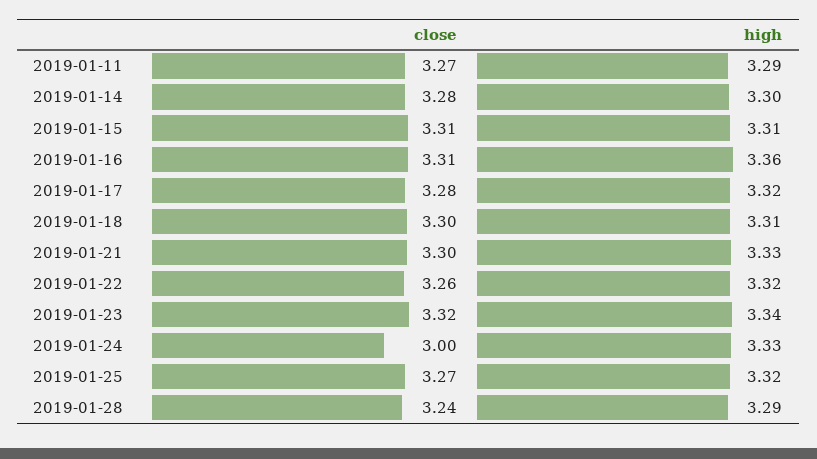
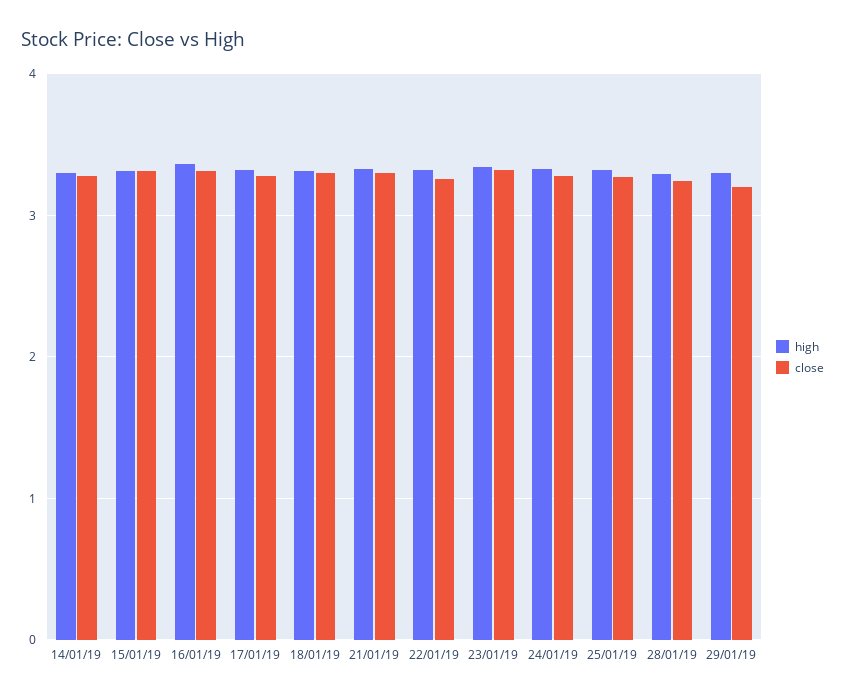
close, 2019-01-11: 3.27 -> none
high, 2019-01-11: 3.29 -> none
close, 2019-01-24: 3 -> 3.3
high, 29/01/19: none -> 3.3
close, 29/01/19: none -> 3.2

